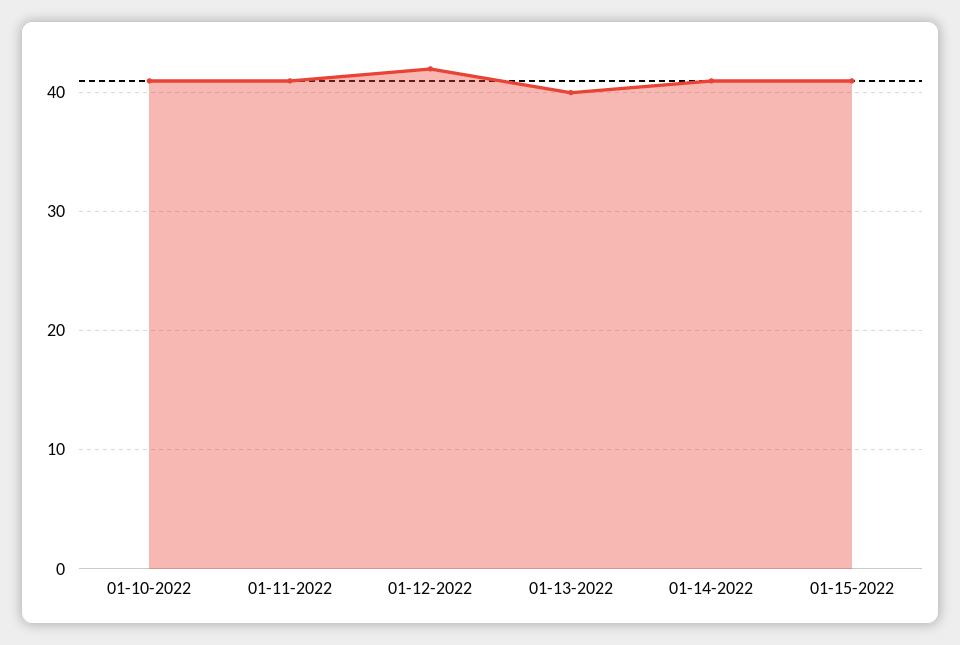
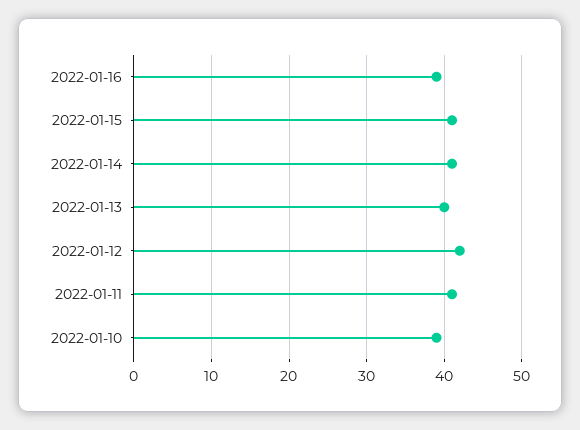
01-10-2022: 41 -> 39
2022-01-16: none -> 39

